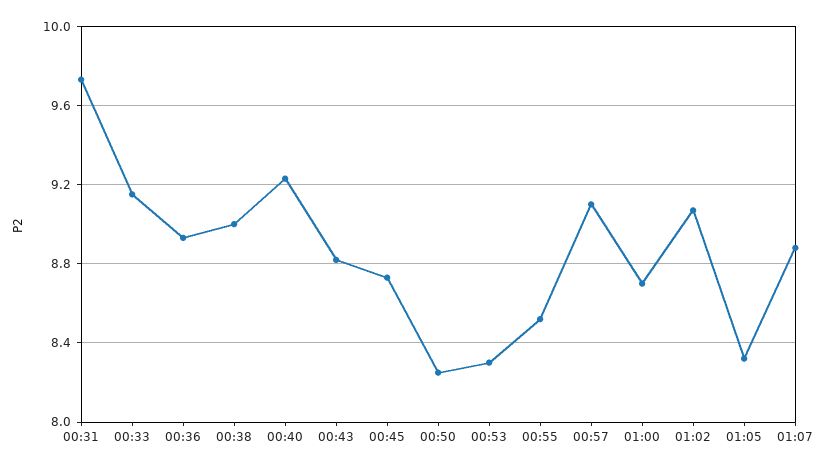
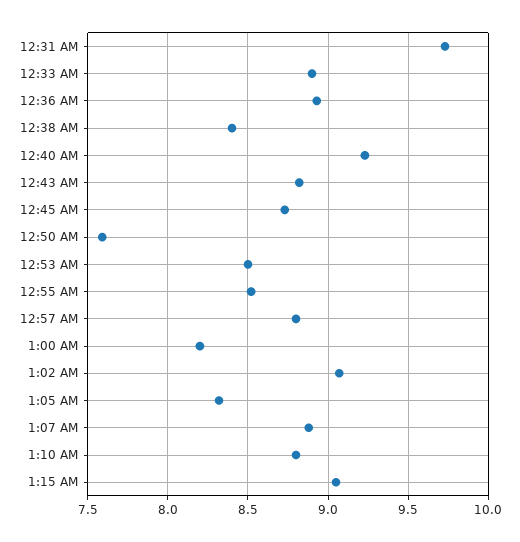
00:33: 9.15 -> 8.9
00:38: 9 -> 8.4
00:50: 8.25 -> 7.6
00:53: 8.3 -> 8.5
00:57: 9.1 -> 8.8
01:00: 8.7 -> 8.2
1:10 AM: none -> 8.8
1:15 AM: none -> 9.05

